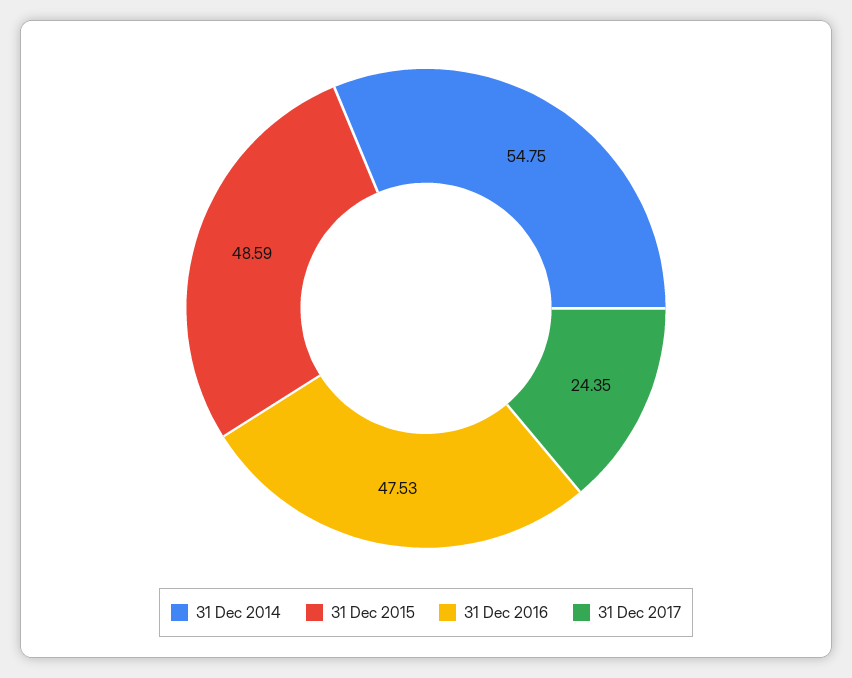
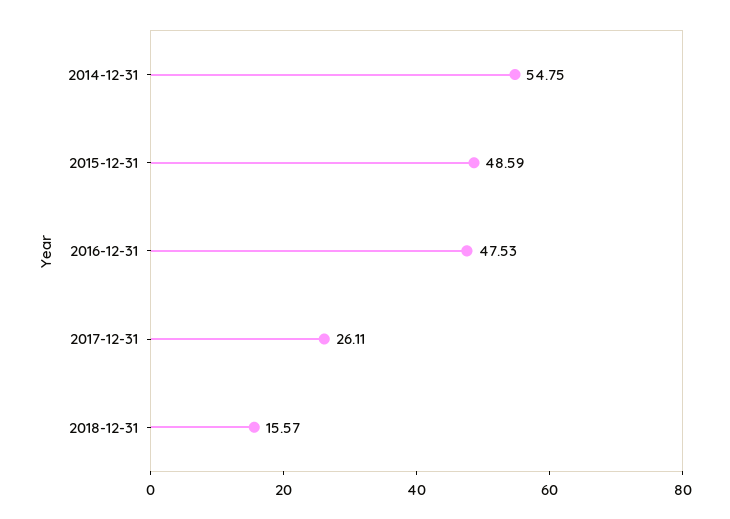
31 Dec 2017: 24.35 -> 26.11
2018-12-31: none -> 15.57

